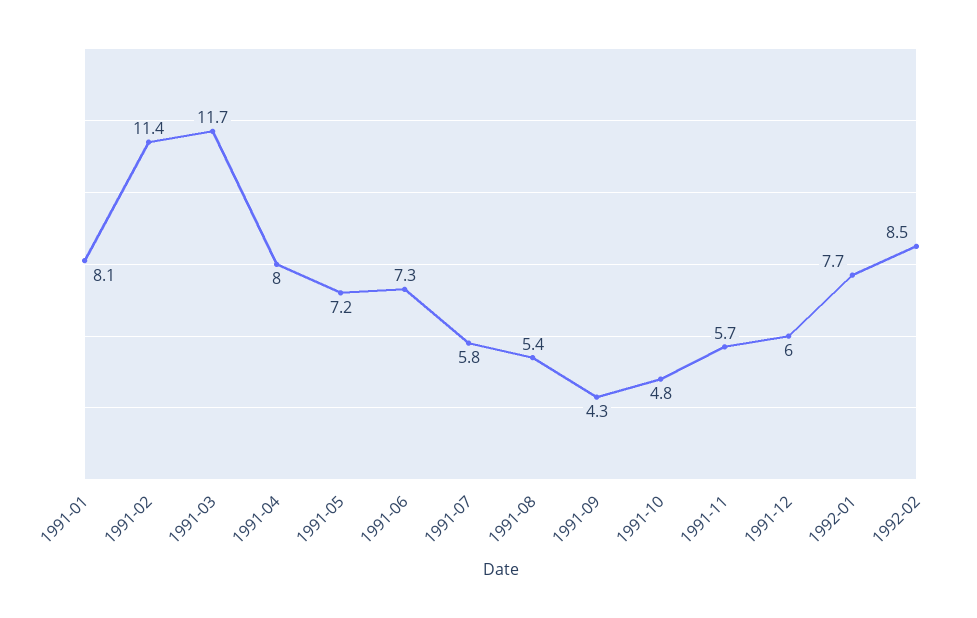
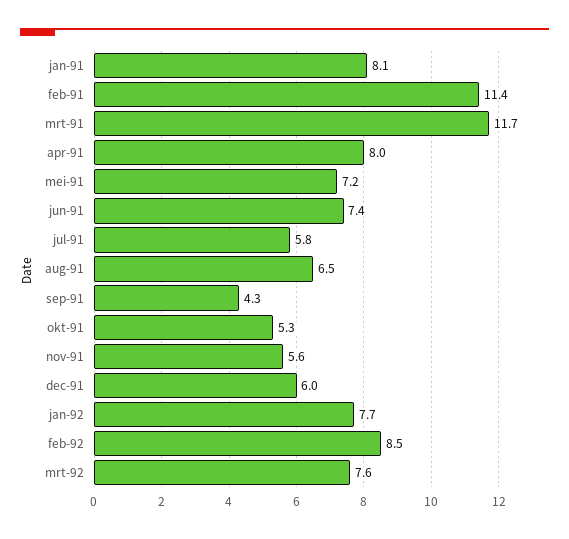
1991-06: 7.3 -> 7.4
1991-08: 5.4 -> 6.5
1991-10: 4.8 -> 5.3
1991-11: 5.7 -> 5.6
mrt-92: none -> 7.6

